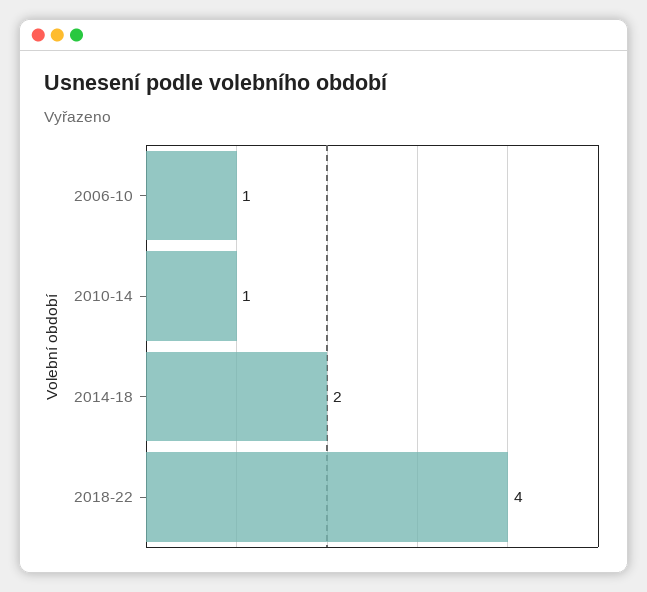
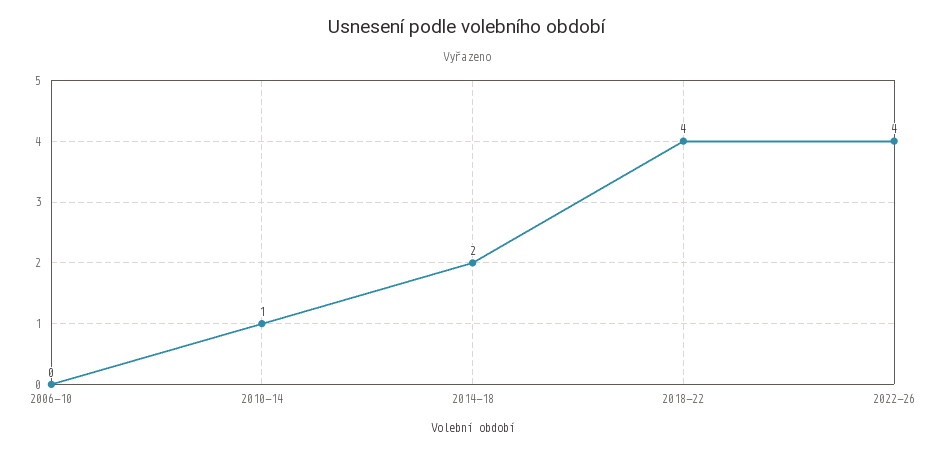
2006-10: 1 -> 0
2022-26: none -> 4

